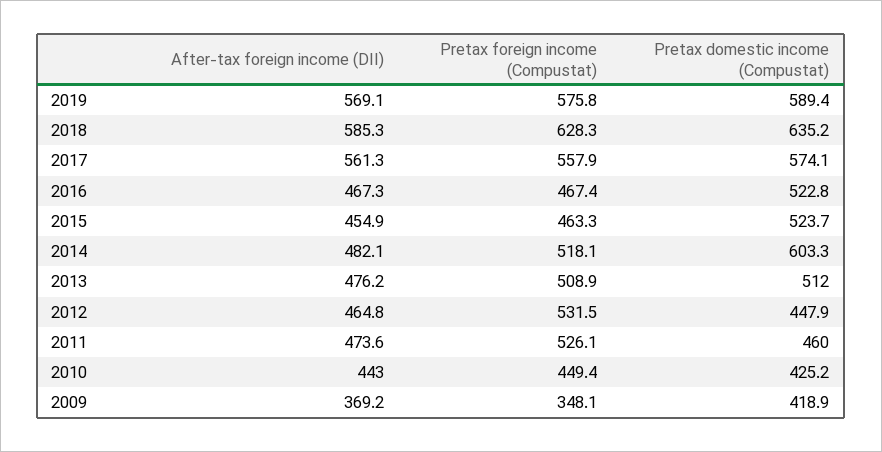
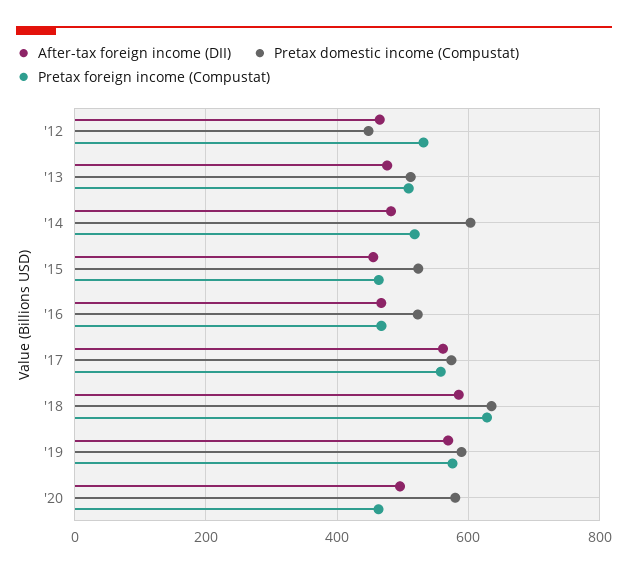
After-tax foreign income (DII), 2011: 473.6 -> none
Pretax foreign income (Compustat), 2011: 526.1 -> none
Pretax domestic income (Compustat), 2011: 460 -> none
After-tax foreign income (DII), 2010: 443 -> none
Pretax foreign income (Compustat), 2010: 449.4 -> none
Pretax domestic income (Compustat), 2010: 425.2 -> none
After-tax foreign income (DII), 2009: 369.2 -> none
Pretax foreign income (Compustat), 2009: 348.1 -> none
Pretax domestic income (Compustat), 2009: 418.9 -> none
After-tax foreign income (DII), '20: none -> 500
Pretax domestic income (Compustat), '20: none -> 580
Pretax foreign income (Compustat), '20: none -> 460

